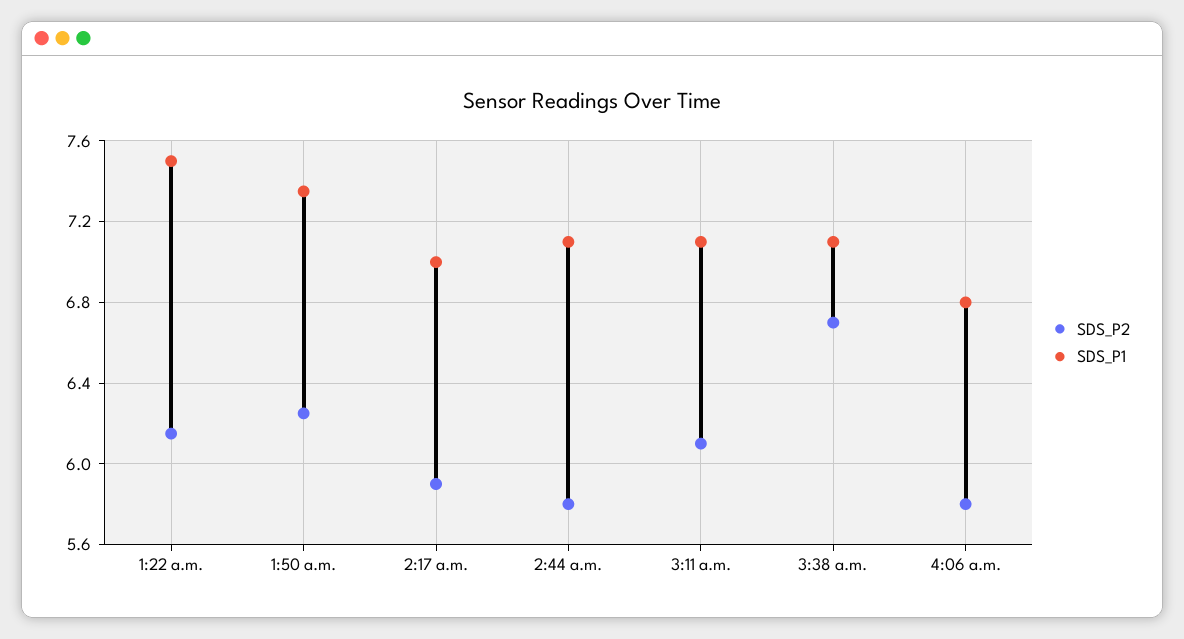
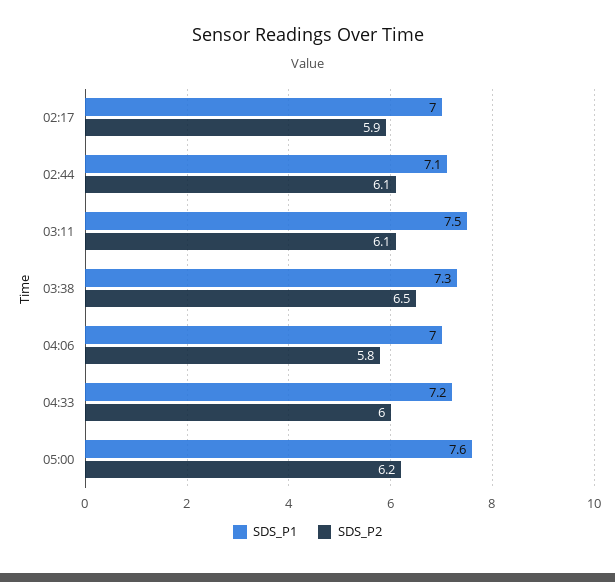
SDS_P2, 1:22 a.m.: 6.15 -> none
SDS_P1, 1:22 a.m.: 7.5 -> none
SDS_P2, 1:50 a.m.: 6.25 -> none
SDS_P1, 1:50 a.m.: 7.35 -> none
SDS_P2, 2:44 a.m.: 5.8 -> 6.1
SDS_P1, 3:11 a.m.: 7.1 -> 7.5
SDS_P2, 3:38 a.m.: 6.7 -> 6.5
SDS_P1, 3:38 a.m.: 7.1 -> 7.3
SDS_P1, 4:06 a.m.: 6.8 -> 7
SDS_P1, 04:33: none -> 7.2
SDS_P2, 04:33: none -> 6
SDS_P1, 05:00: none -> 7.6
SDS_P2, 05:00: none -> 6.2

